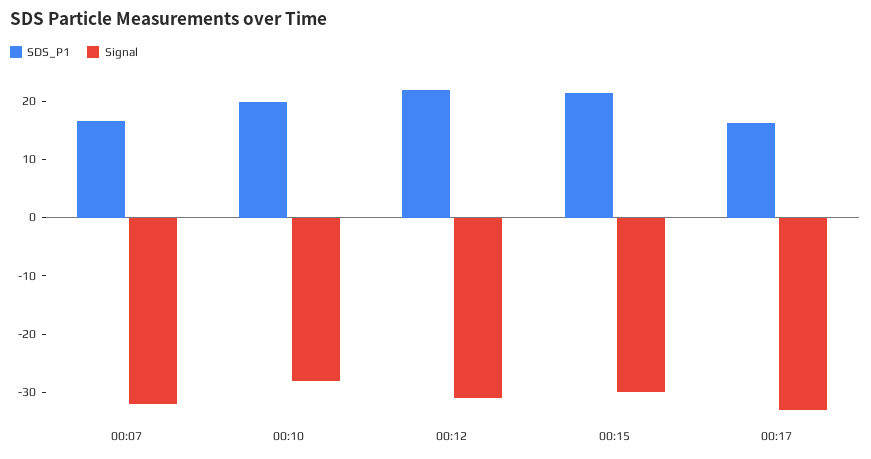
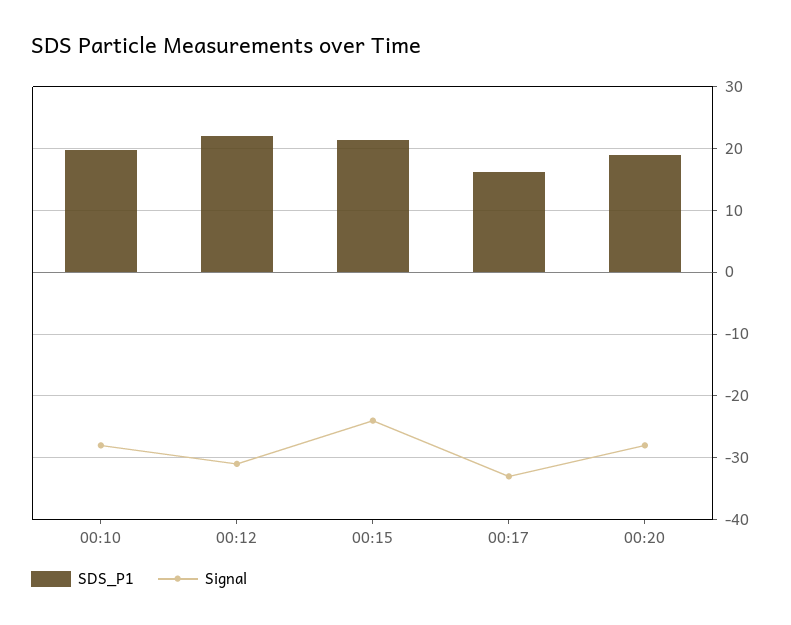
SDS_P1, 00:07: 16 -> none
Signal, 00:07: -32 -> none
Signal, 00:15: -30 -> -24
SDS_P1, 00:20: none -> 19
Signal, 00:20: none -> -28

